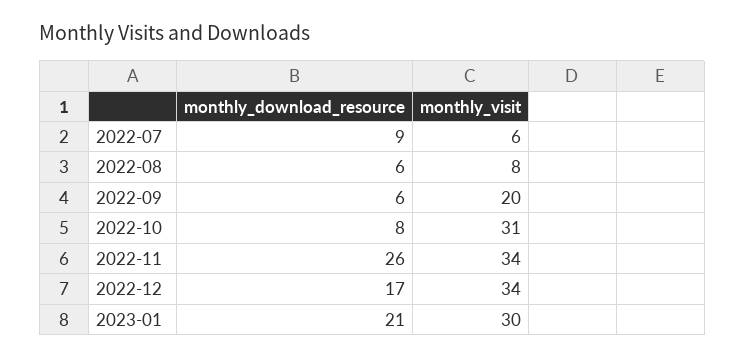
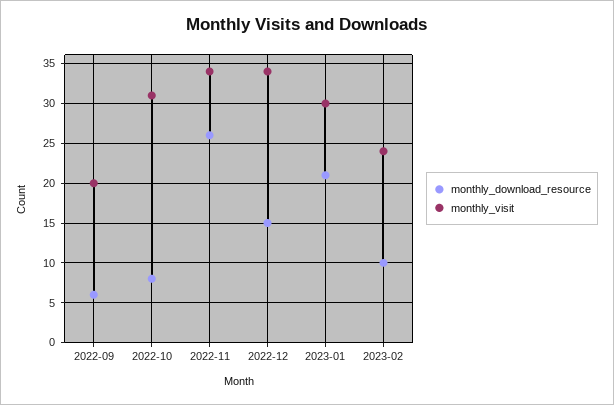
monthly_download_resource, 2022-07: 9 -> none
monthly_visit, 2022-07: 6 -> none
monthly_download_resource, 2022-08: 6 -> none
monthly_visit, 2022-08: 8 -> none
monthly_download_resource, 2022-12: 17 -> 15
monthly_download_resource, 2023-02: none -> 10
monthly_visit, 2023-02: none -> 24

